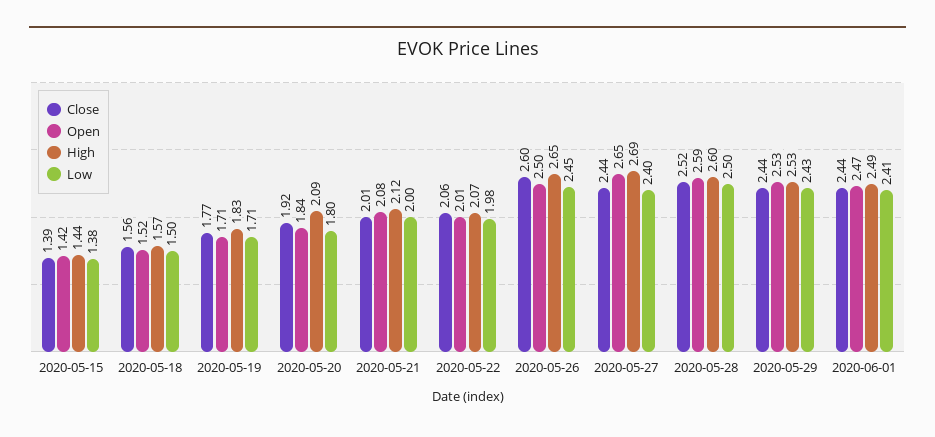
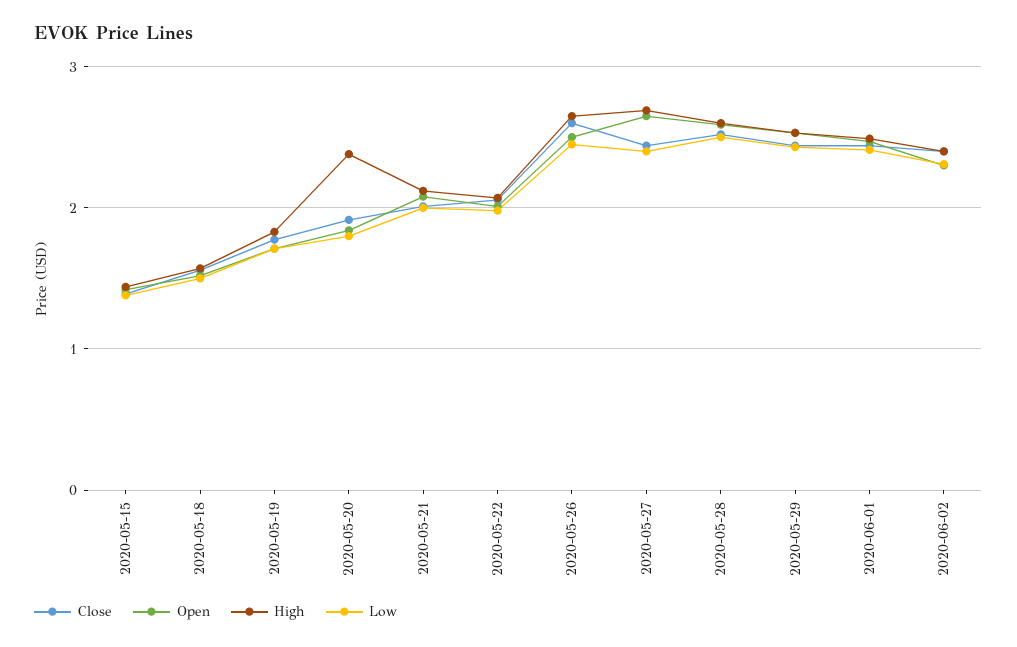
High, 2020-05-20: 2.09 -> 2.4
Close, 2020-06-02: none -> 2.4
Open, 2020-06-02: none -> 2.3
High, 2020-06-02: none -> 2.4
Low, 2020-06-02: none -> 2.3

